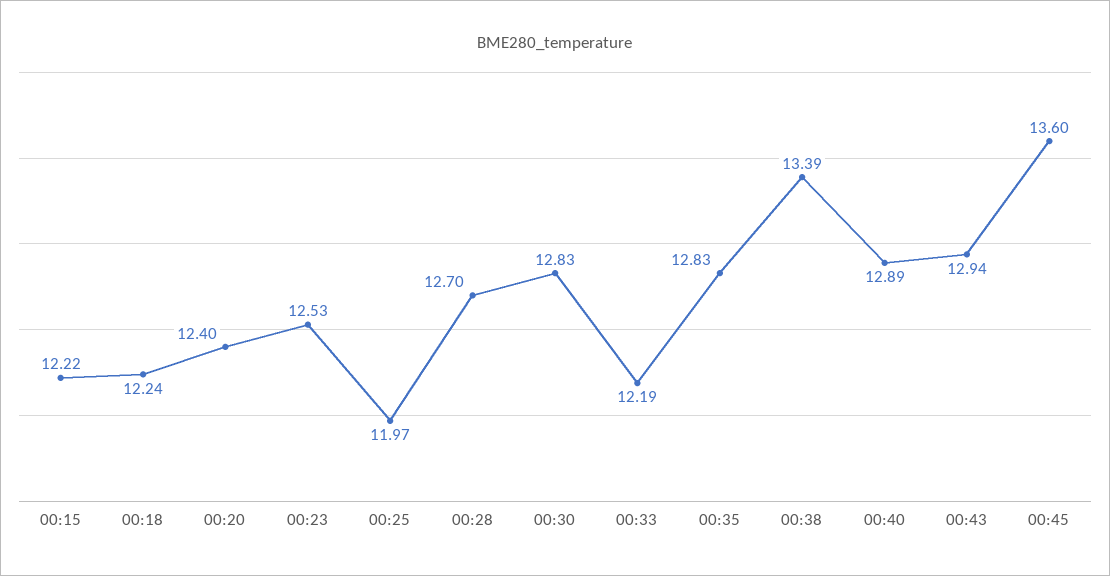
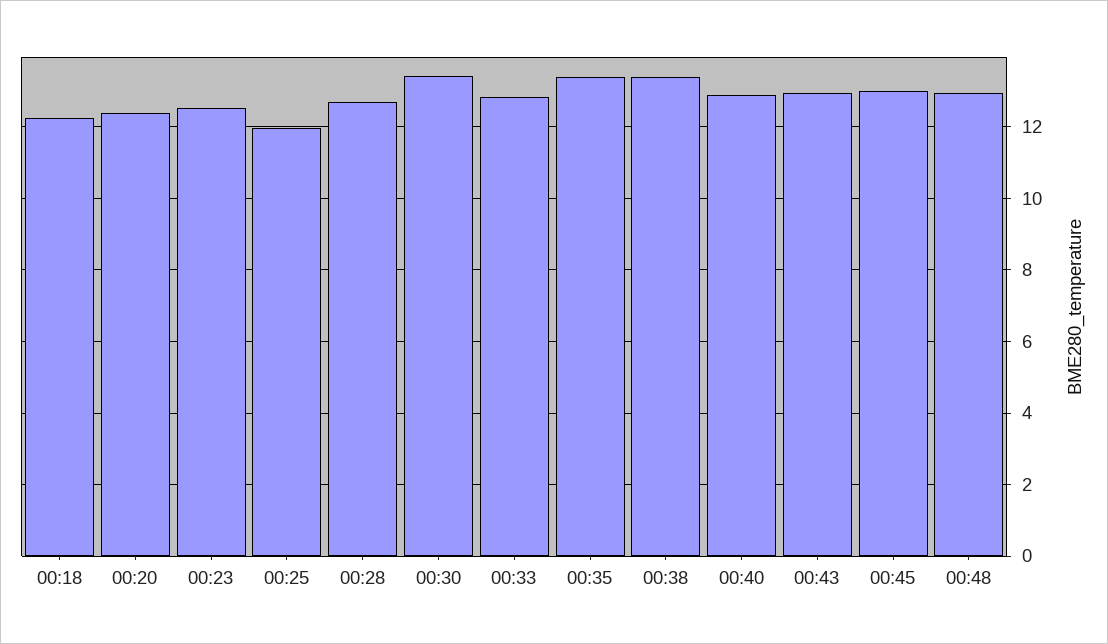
00:15: 12.22 -> none
00:30: 12.83 -> 13.4
00:33: 12.19 -> 12.8
00:35: 12.83 -> 13.4
00:45: 13.6 -> 13
00:48: none -> 13

